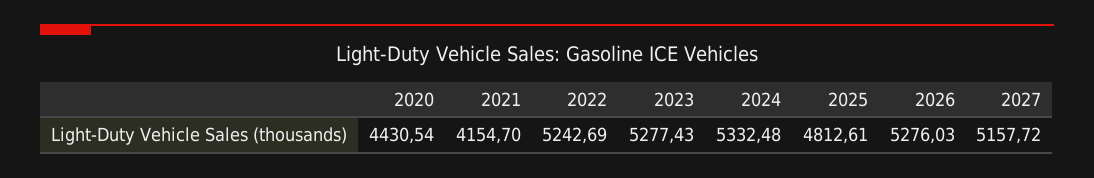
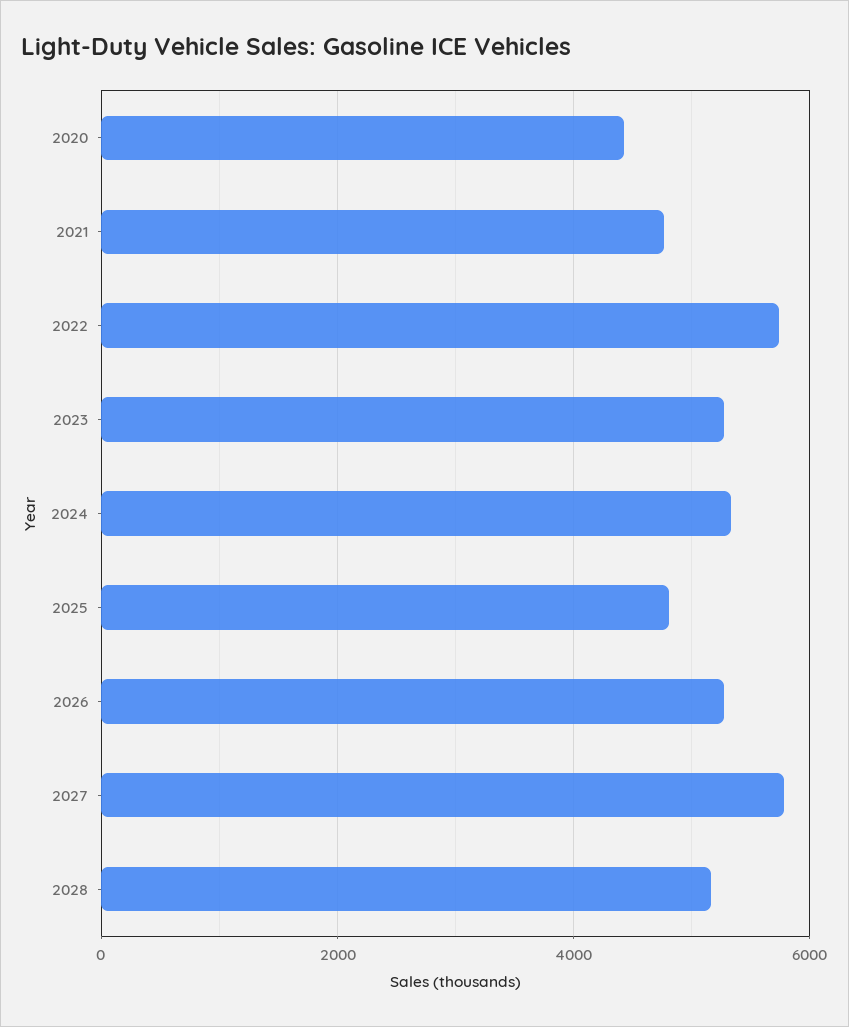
2021: 4154.7 -> 4800
2022: 5242.69 -> 5800
2027: 5157.72 -> 5800
2028: none -> 5200

